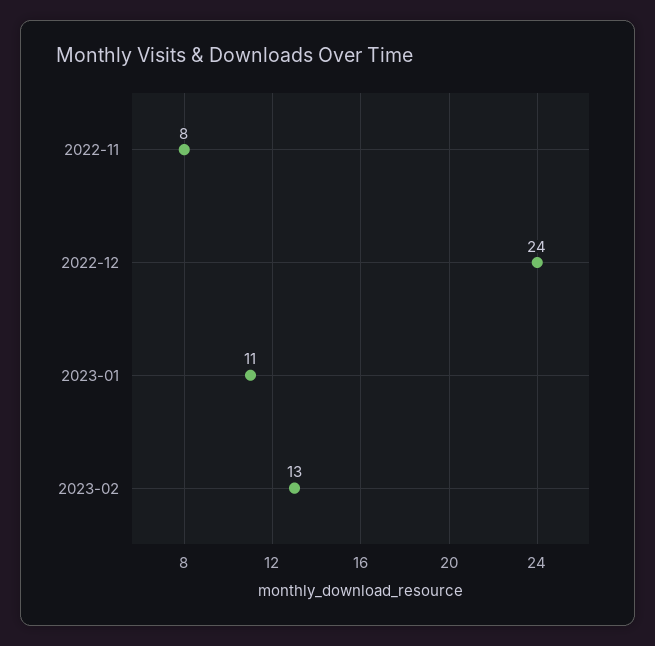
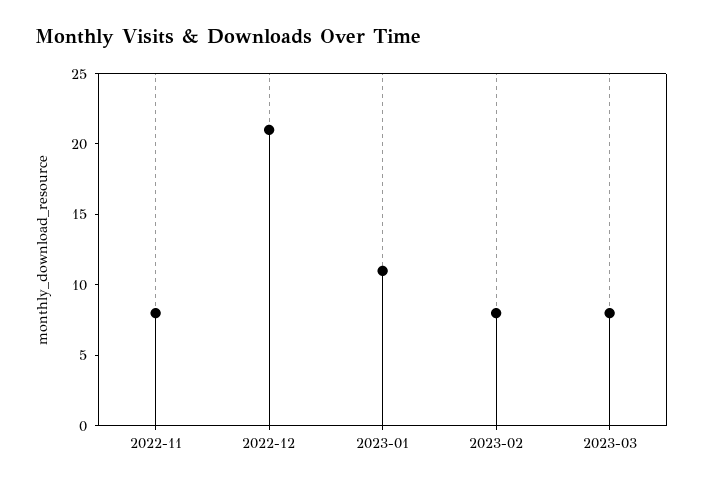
2022-12: 24 -> 21
2023-02: 13 -> 8
2023-03: none -> 8

